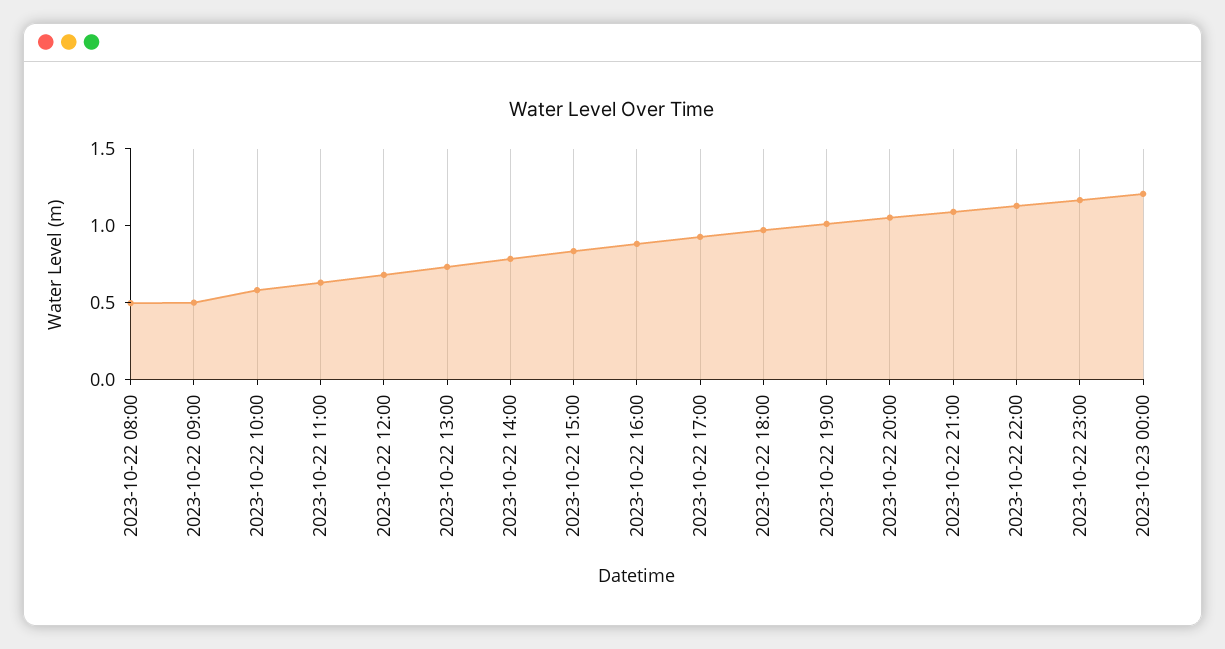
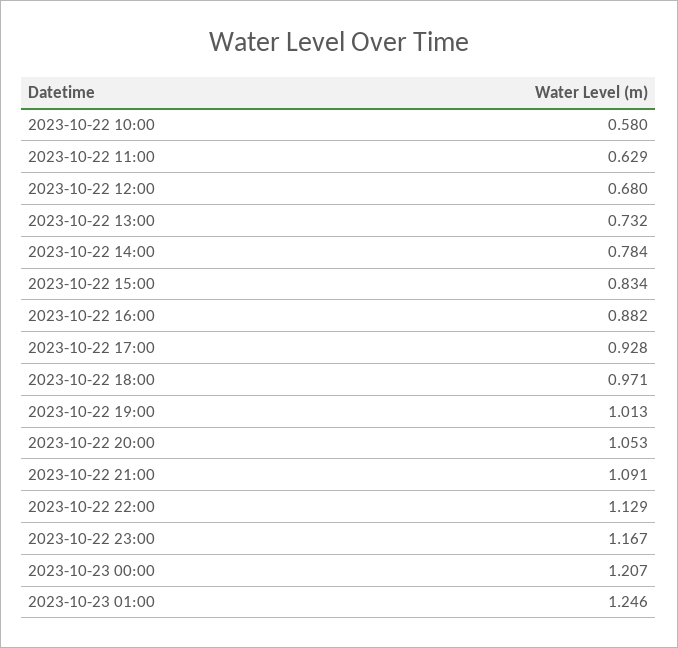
2023-10-22 08:00: 0.5 -> none
2023-10-22 09:00: 0.5 -> none
2023-10-23 01:00: none -> 1.246

